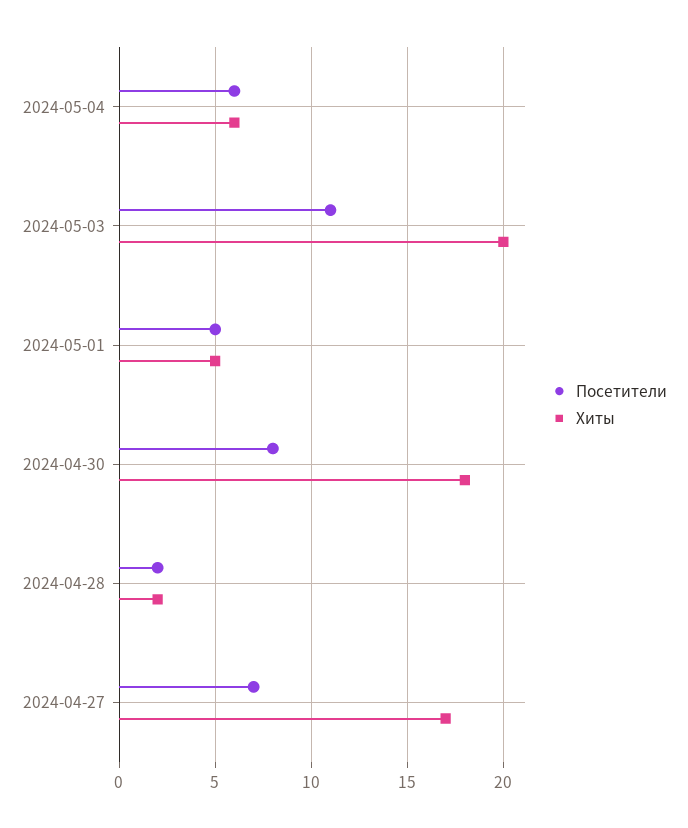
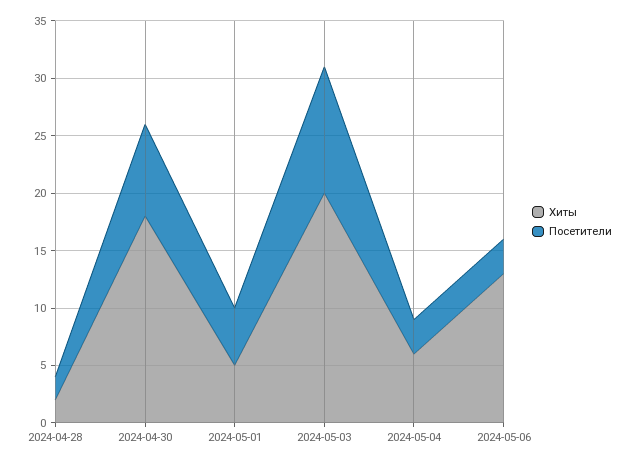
Посетители, 2024-05-04: 6 -> 3
Посетители, 2024-04-27: 7 -> none
Хиты, 2024-04-27: 17 -> none
Хиты, 2024-05-06: none -> 13
Посетители, 2024-05-06: none -> 3

